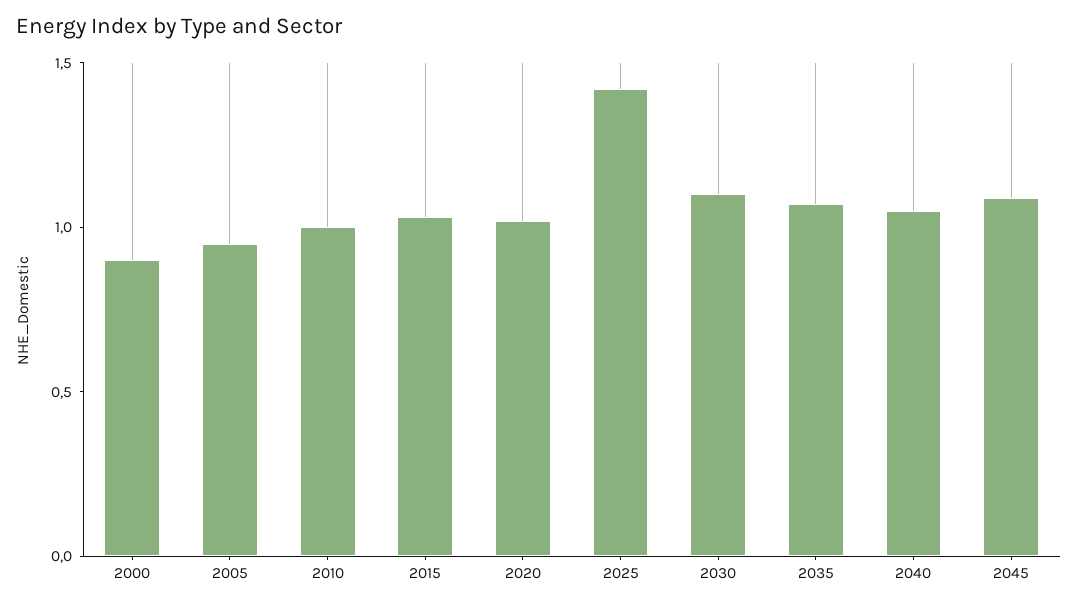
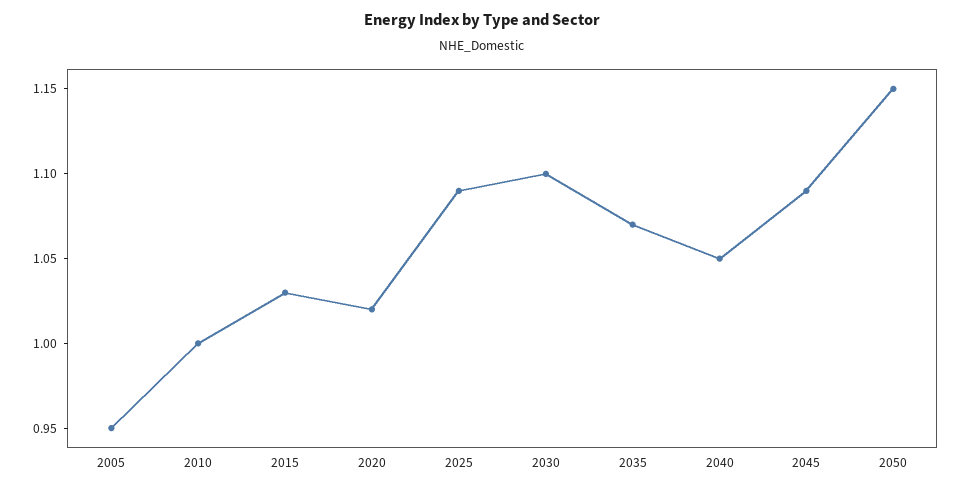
2000: 0.9 -> none
2025: 1.4 -> 1.09
2050: none -> 1.15

